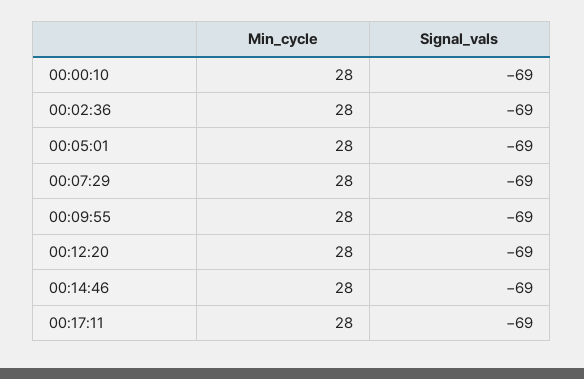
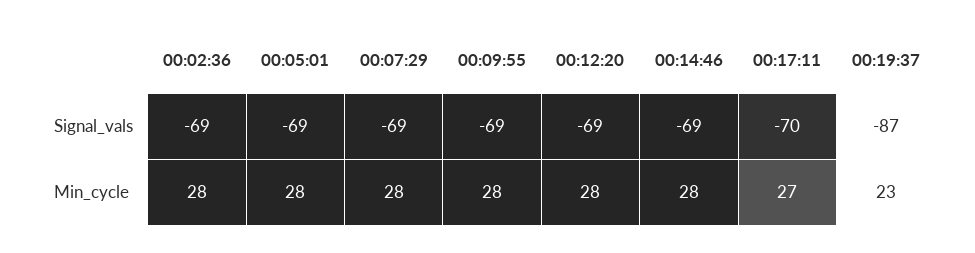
Min_cycle, 00:00:10: 28 -> none
Signal_vals, 00:00:10: -69 -> none
Min_cycle, 00:17:11: 28 -> 27
Signal_vals, 00:17:11: -69 -> -70
Signal_vals, 00:19:37: none -> -87
Min_cycle, 00:19:37: none -> 23

